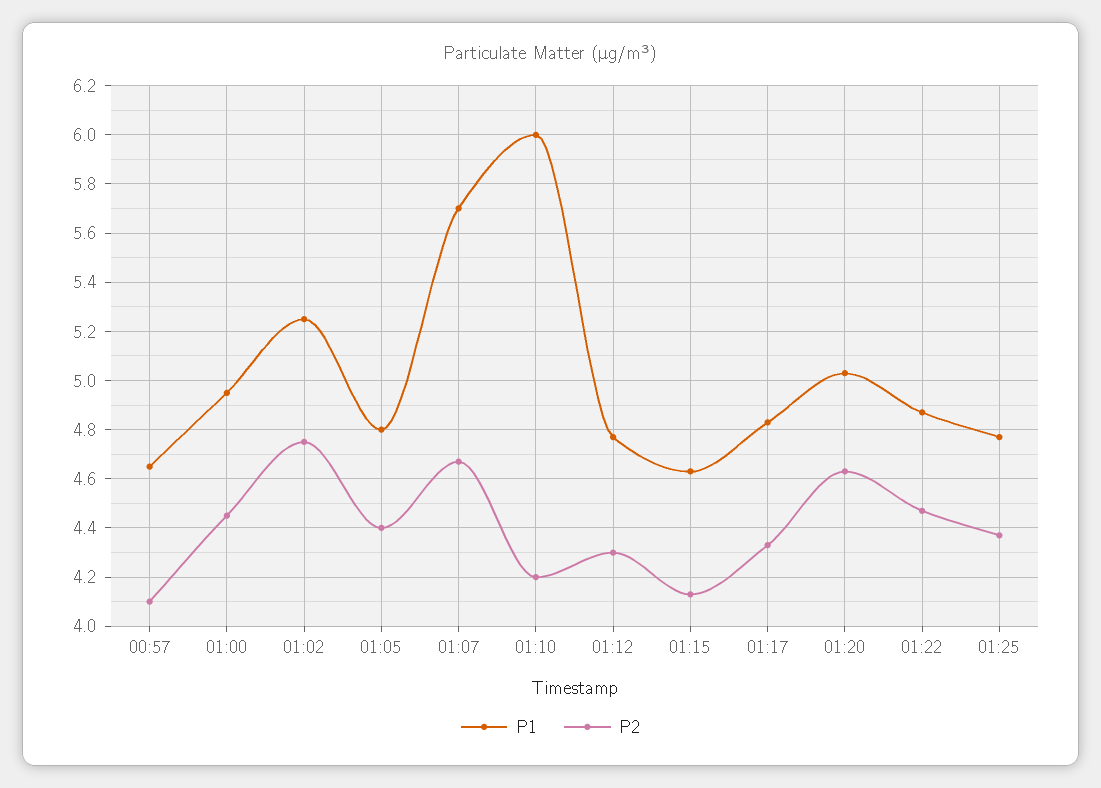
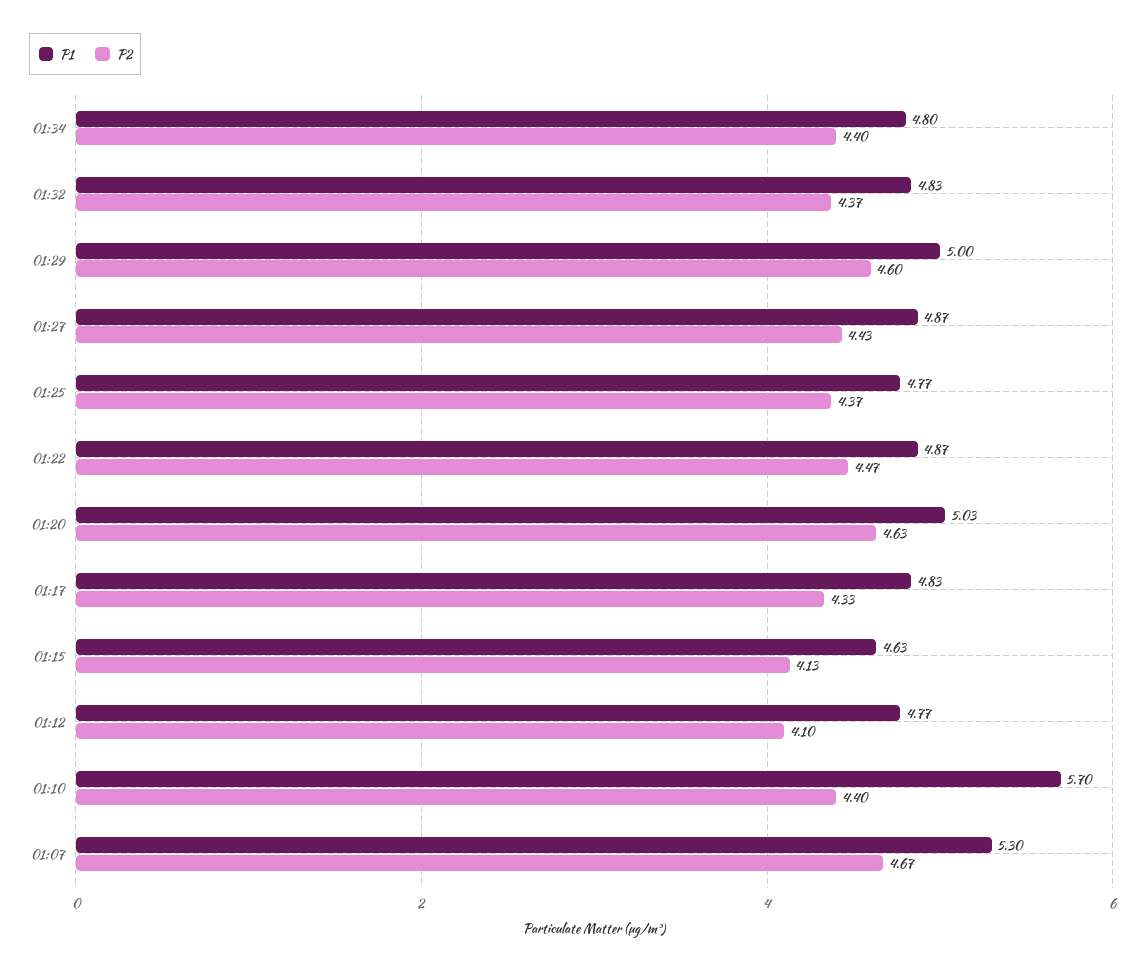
P1, 00:57: 4.65 -> none
P2, 00:57: 4.1 -> none
P1, 01:00: 4.95 -> none
P2, 01:00: 4.45 -> none
P1, 01:02: 5.25 -> none
P2, 01:02: 4.75 -> none
P1, 01:05: 4.8 -> none
P2, 01:05: 4.4 -> none
P1, 01:07: 5.7 -> 5.3
P1, 01:10: 6 -> 5.7
P2, 01:10: 4.2 -> 4.4
P2, 01:12: 4.3 -> 4.1
P1, 01:34: none -> 4.8
P2, 01:34: none -> 4.4
P1, 01:32: none -> 4.83
P2, 01:32: none -> 4.37
P1, 01:29: none -> 5
P2, 01:29: none -> 4.6
P1, 01:27: none -> 4.87
P2, 01:27: none -> 4.43

